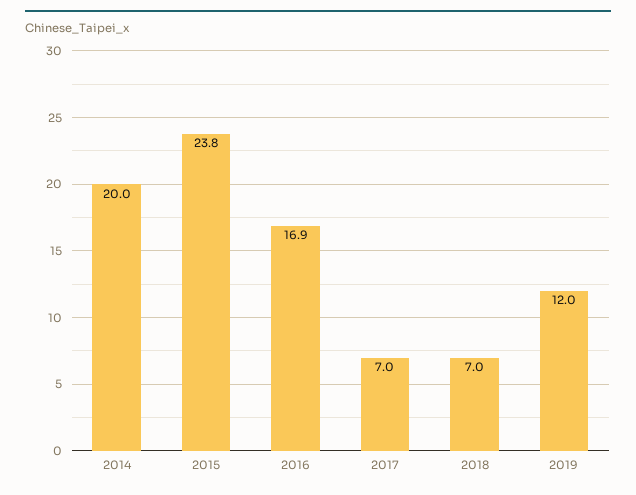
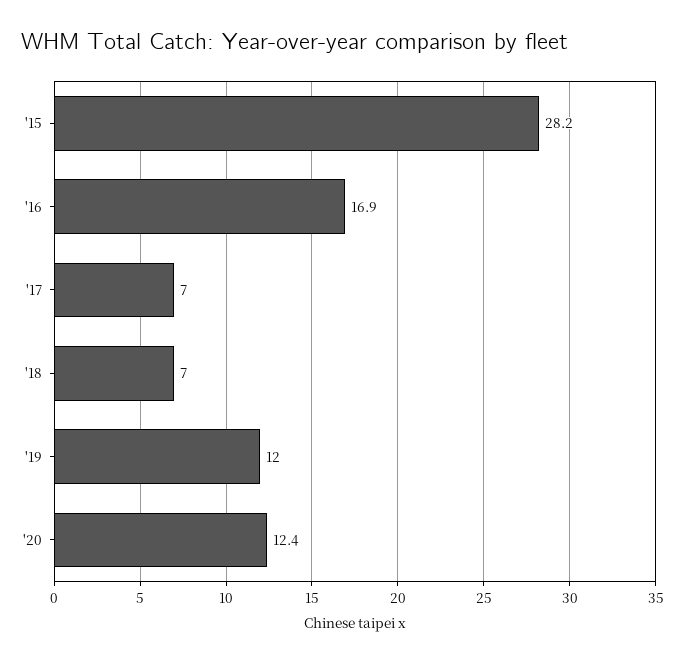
2014: 20 -> none
2015: 23.8 -> 28.2
'20: none -> 12.4

